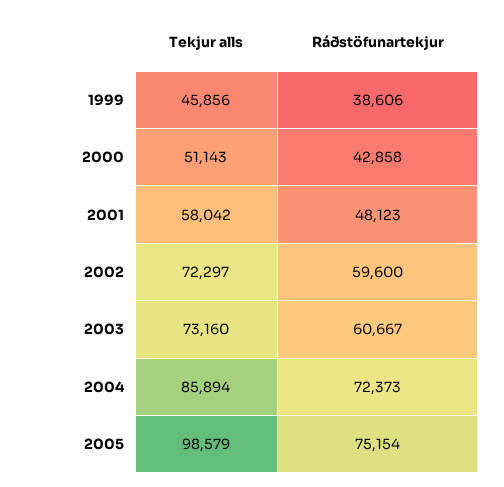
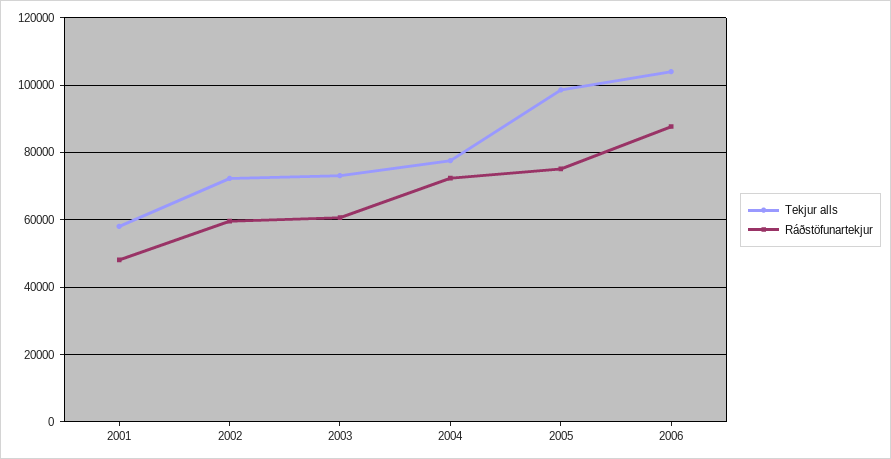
Tekjur alls, 1999: 45856 -> none
Ráðstöfunartekjur, 1999: 38606 -> none
Tekjur alls, 2000: 51143 -> none
Ráðstöfunartekjur, 2000: 42858 -> none
Tekjur alls, 2004: 85894 -> 78000
Tekjur alls, 2006: none -> 104000
Ráðstöfunartekjur, 2006: none -> 88000

